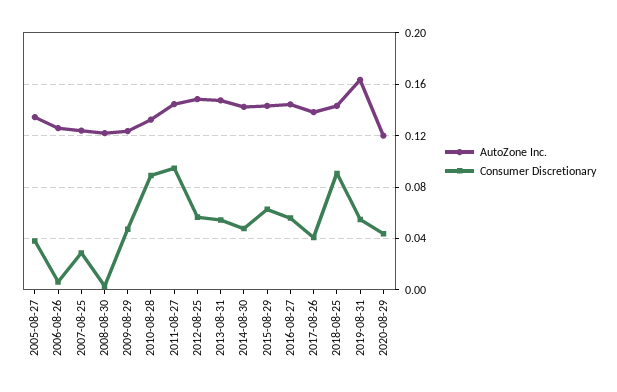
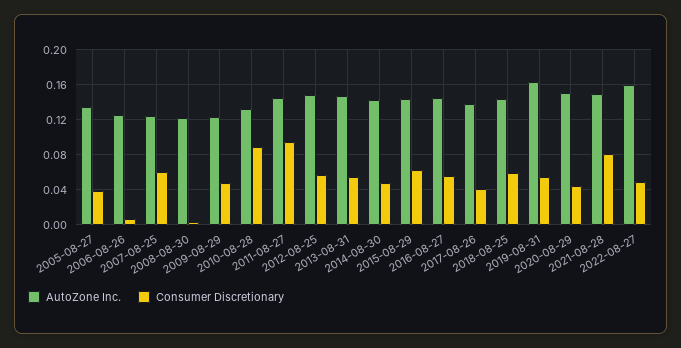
Consumer Discretionary, 2007-08-25: 0.03 -> 0.06
Consumer Discretionary, 2018-08-25: 0.09 -> 0.06
AutoZone Inc., 2020-08-29: 0.12 -> 0.15
AutoZone Inc., 2021-08-28: none -> 0.15
Consumer Discretionary, 2021-08-28: none -> 0.08
AutoZone Inc., 2022-08-27: none -> 0.16
Consumer Discretionary, 2022-08-27: none -> 0.05

